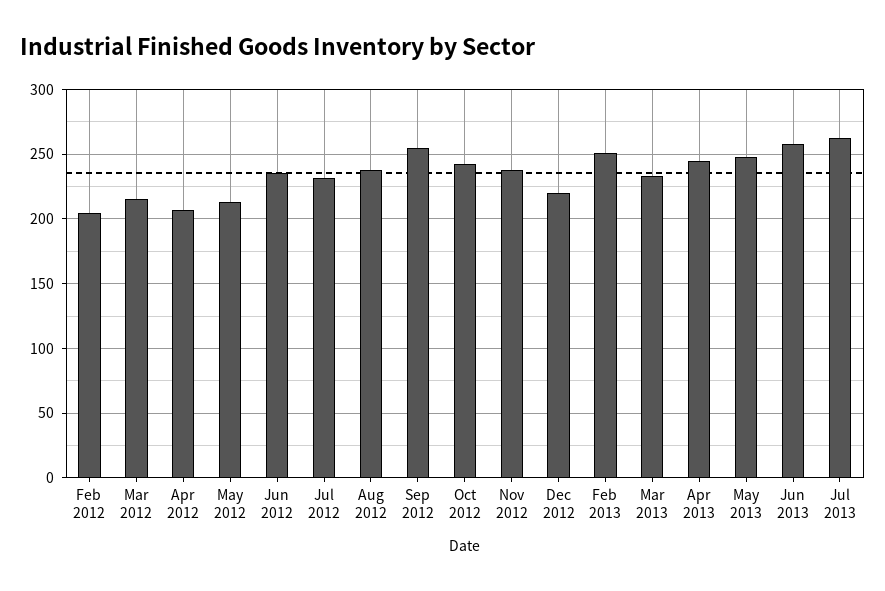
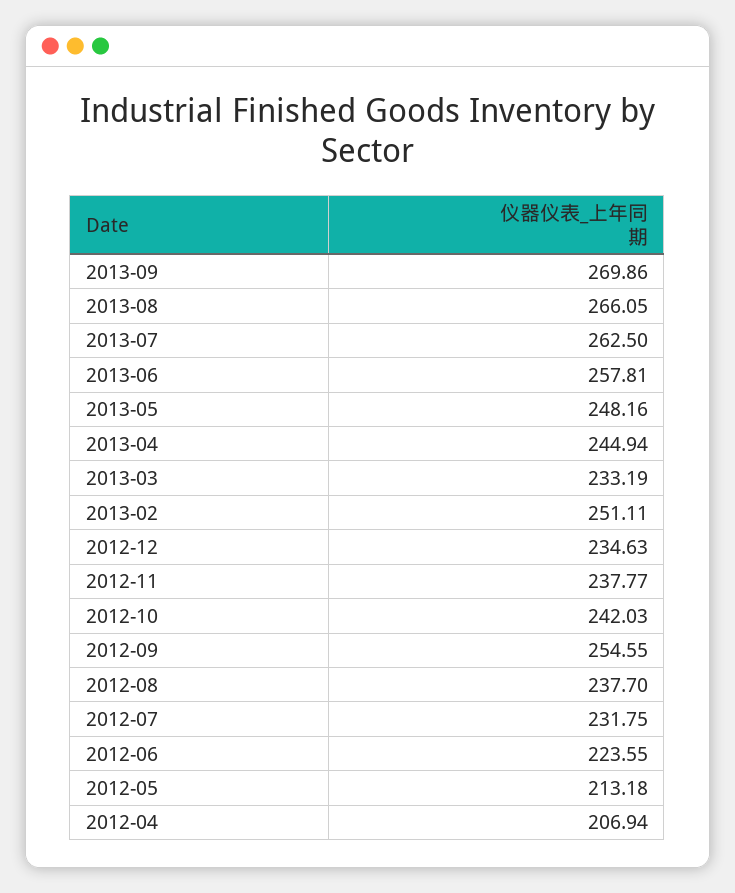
Feb 2012: 205 -> none
Mar 2012: 215 -> none
Jun 2012: 235 -> 223.55
Dec 2012: 220 -> 234.63
2013-09: none -> 269.86
2013-08: none -> 266.05

